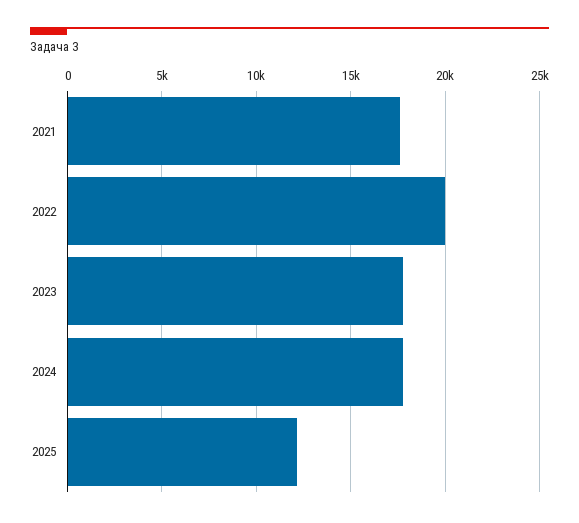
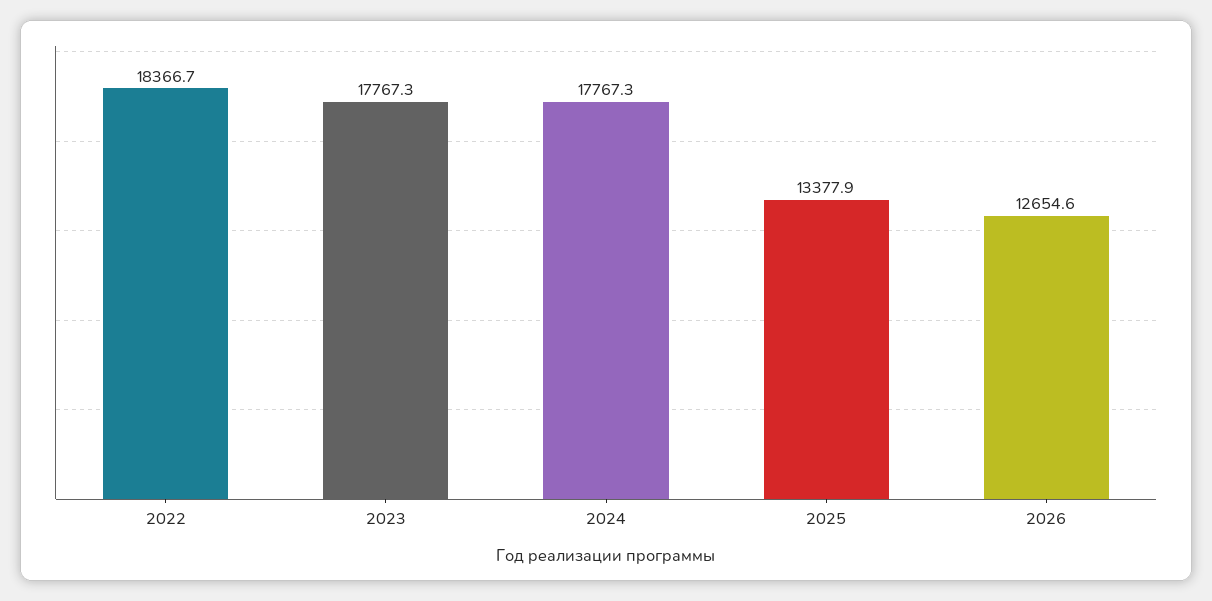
2021: 17500 -> none
2022: 20000 -> 18366.7
2025: 12000 -> 13377.9
2026: none -> 12654.6

